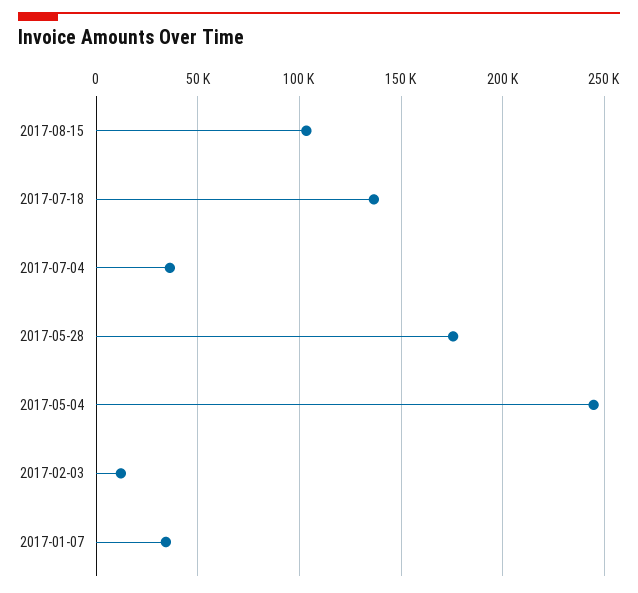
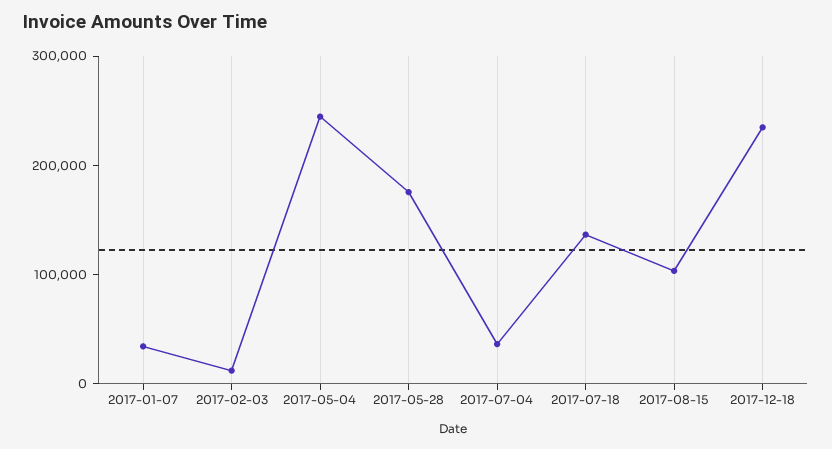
2017-12-18: none -> 240000

